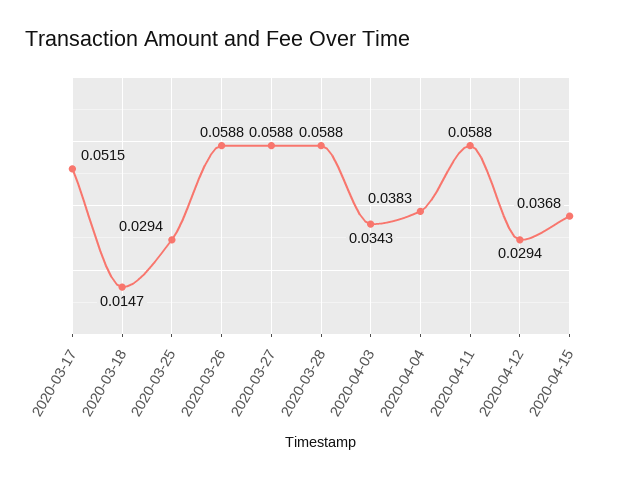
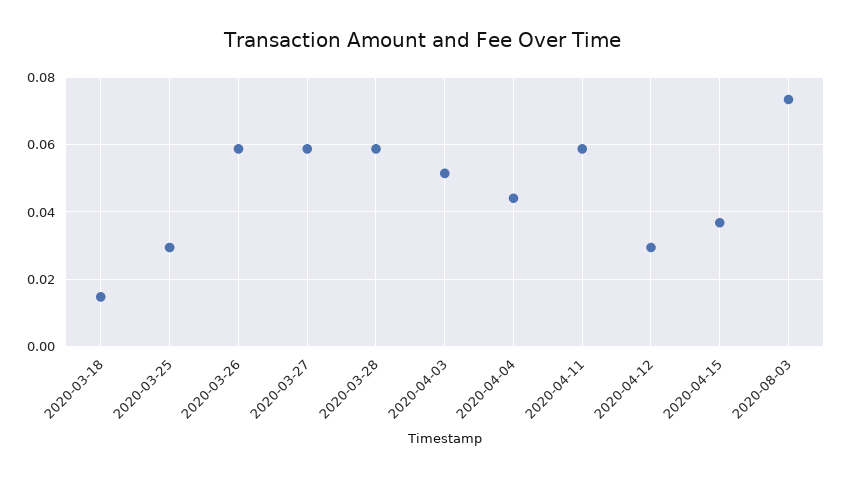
2020-03-17: 0.0515 -> none
2020-04-03: 0.0343 -> 0.052
2020-04-04: 0.0383 -> 0.044
2020-08-03: none -> 0.074

